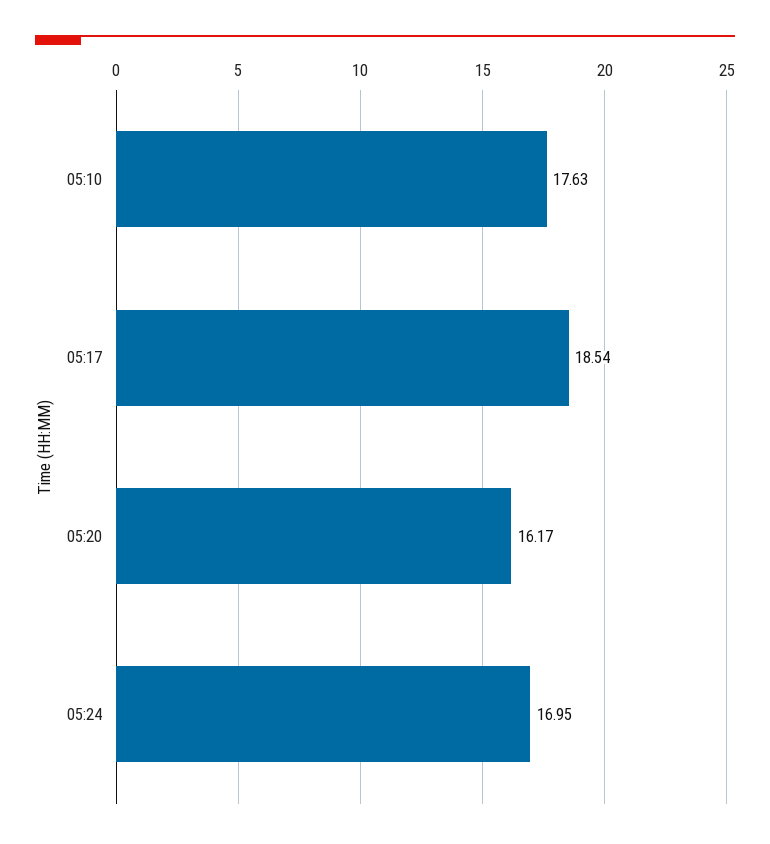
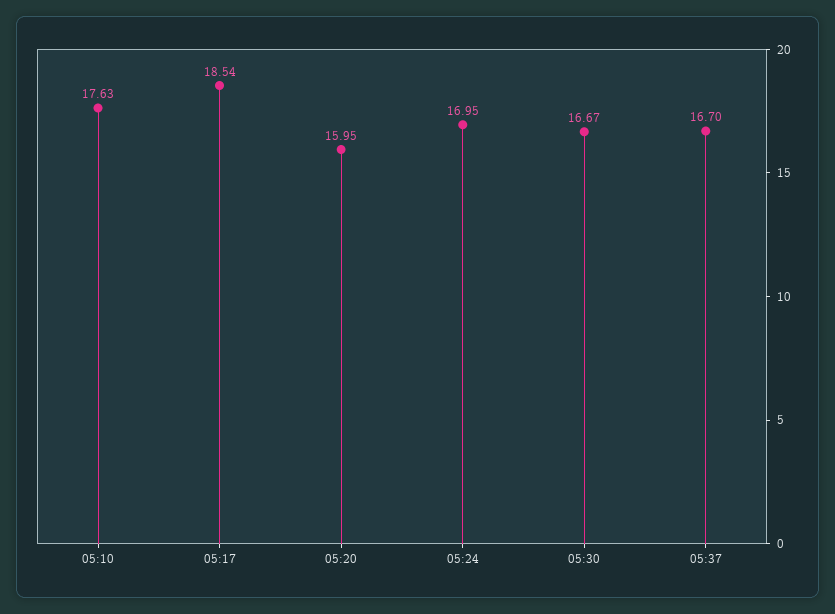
05:20: 16.17 -> 15.95
05:30: none -> 16.67
05:37: none -> 16.7

